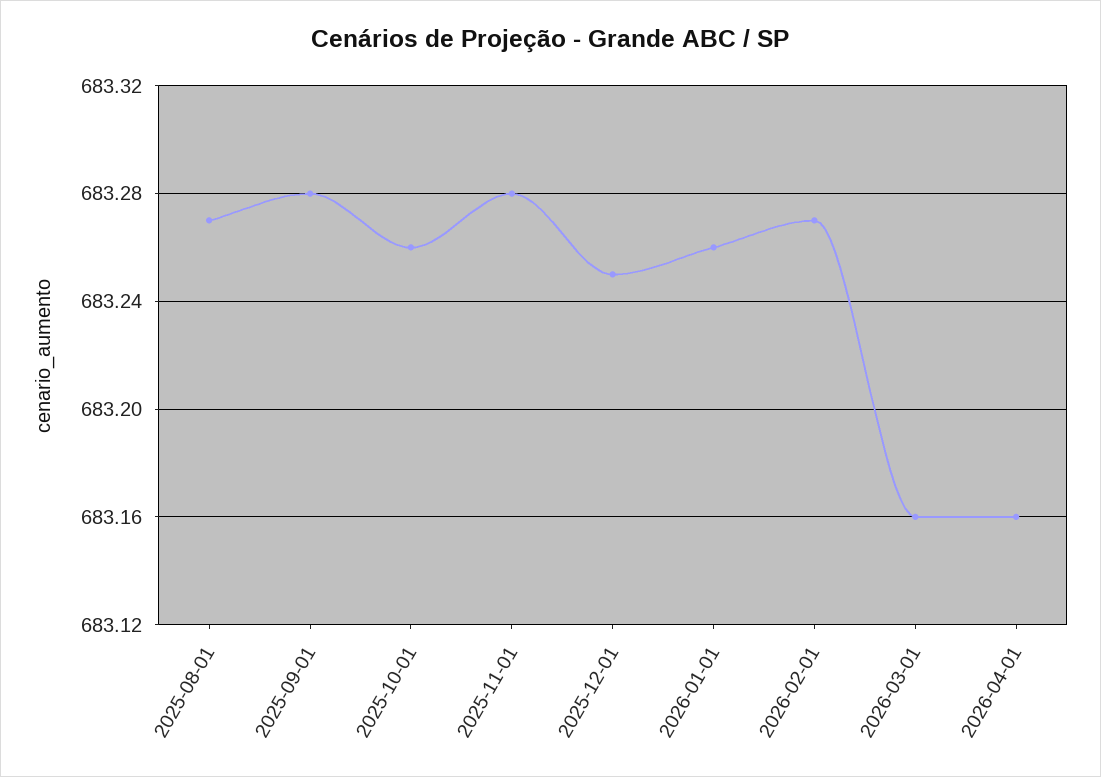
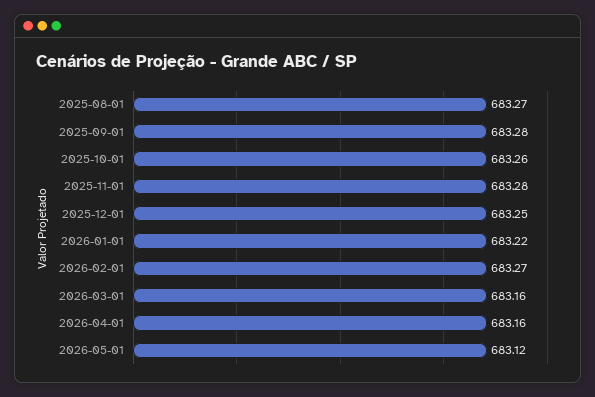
2026-01-01: 683.26 -> 683.22
2026-05-01: none -> 683.12

